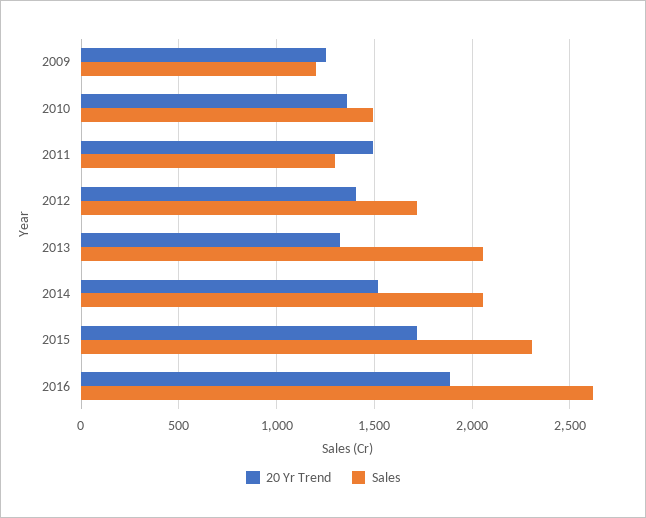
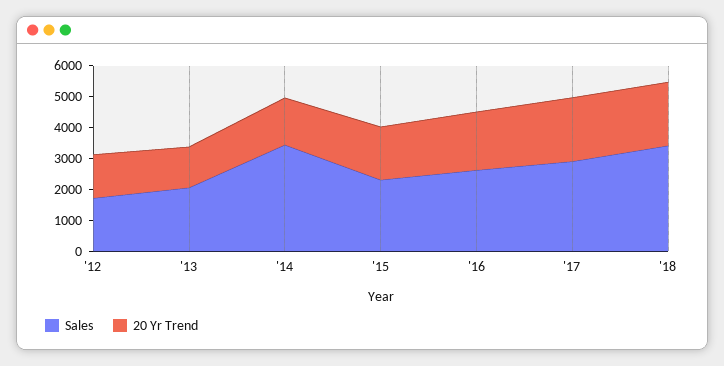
20 Yr Trend, 2009: 1250 -> none
Sales, 2009: 1200 -> none
20 Yr Trend, 2010: 1350 -> none
Sales, 2010: 1500 -> none
20 Yr Trend, 2011: 1500 -> none
Sales, 2011: 1300 -> none
Sales, 2014: 2050 -> 3500
Sales, '17: none -> 3000
20 Yr Trend, '17: none -> 2000
Sales, '18: none -> 3500
20 Yr Trend, '18: none -> 2000

